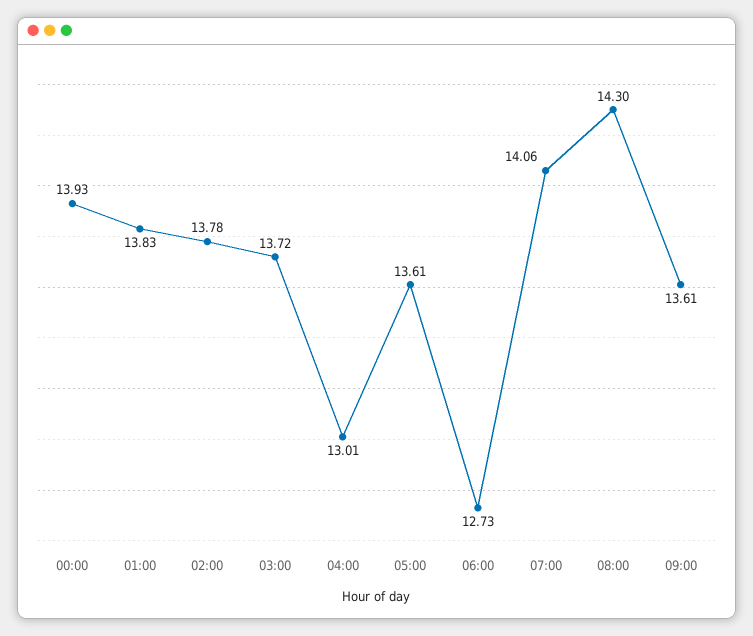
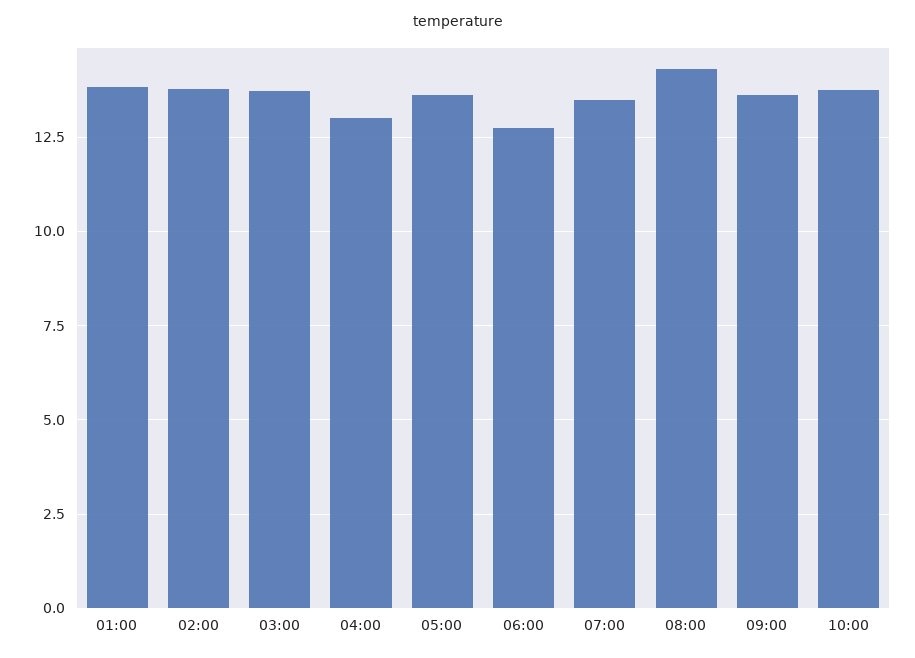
00:00: 13.93 -> none
07:00: 14.06 -> 13.5
10:00: none -> 13.75

